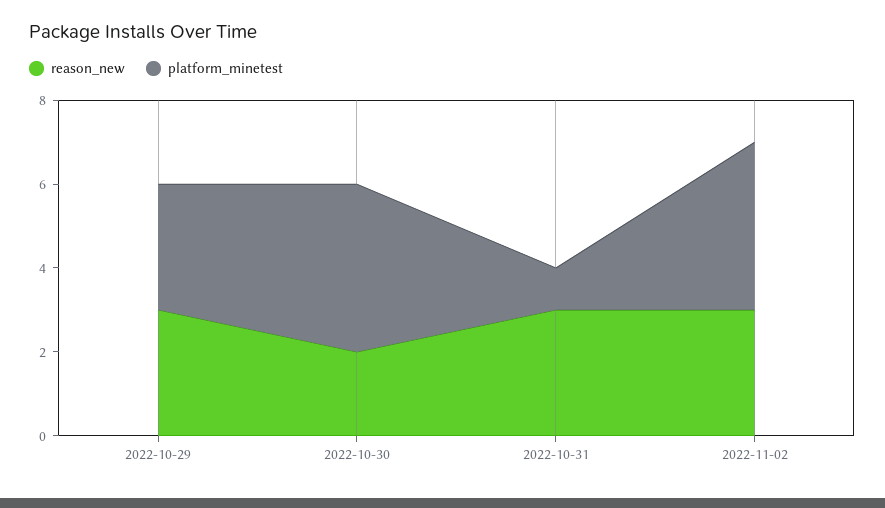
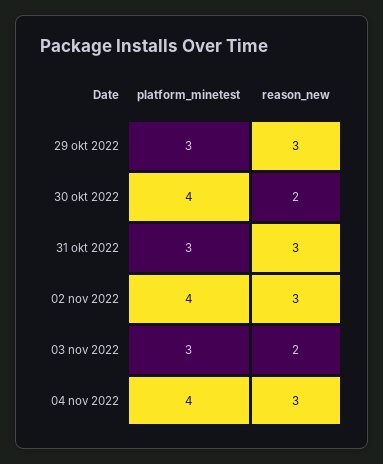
platform_minetest, 2022-10-31: 1 -> 3
platform_minetest, 03 nov 2022: none -> 3
reason_new, 03 nov 2022: none -> 2
platform_minetest, 04 nov 2022: none -> 4
reason_new, 04 nov 2022: none -> 3

